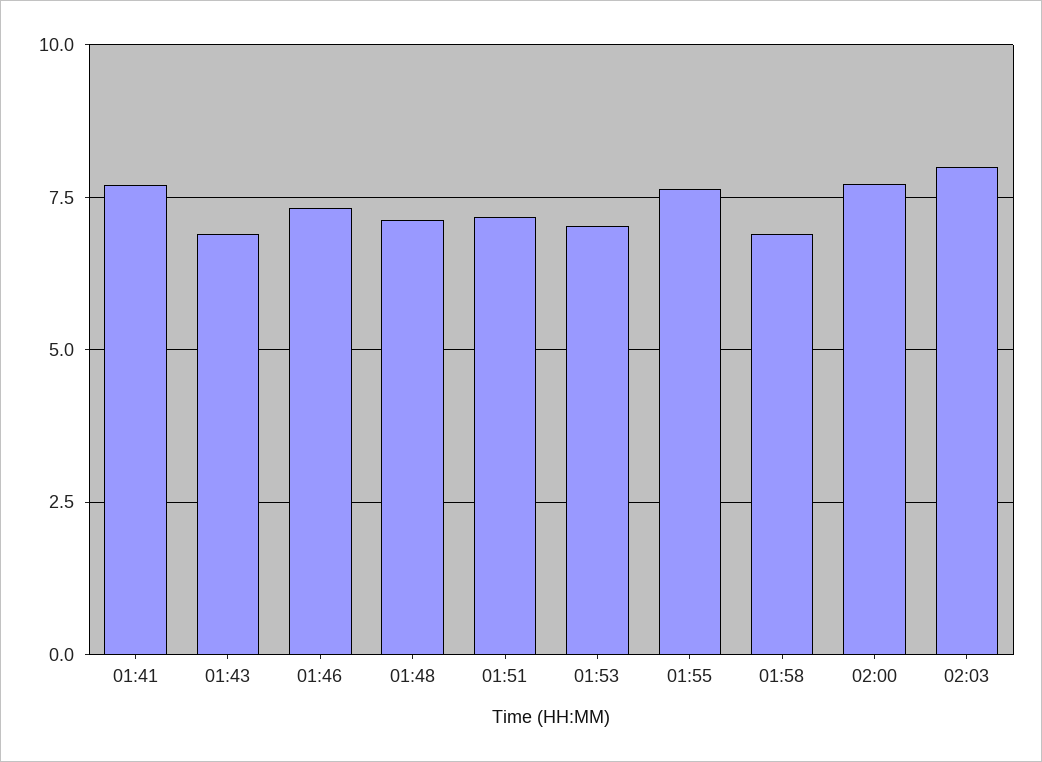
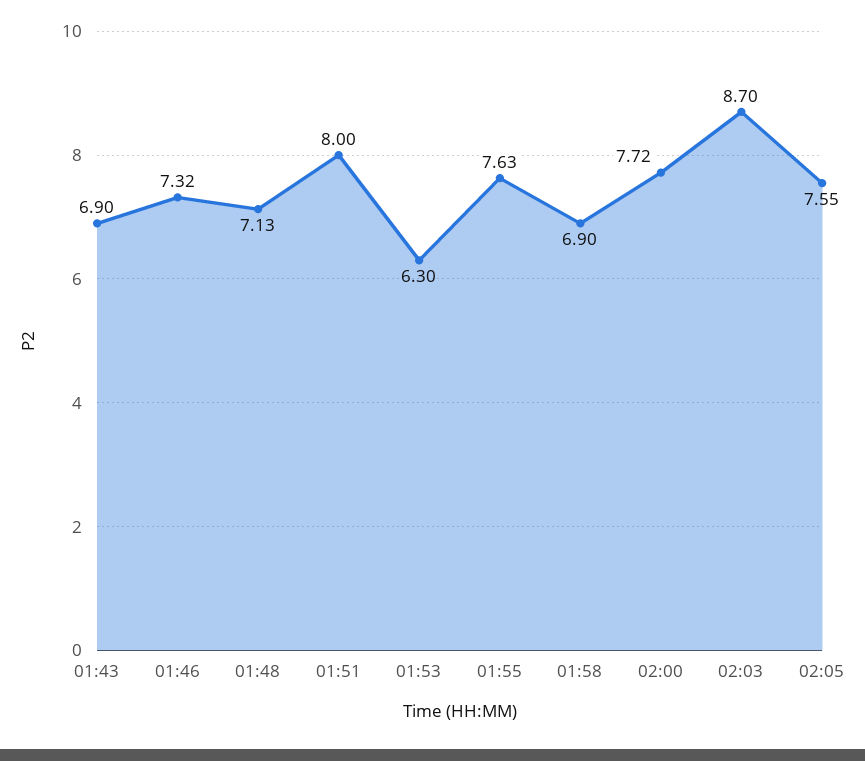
01:41: 7.75 -> none
01:51: 7.25 -> 8
01:53: 7 -> 6.3
02:03: 8 -> 8.7
02:05: none -> 7.55

